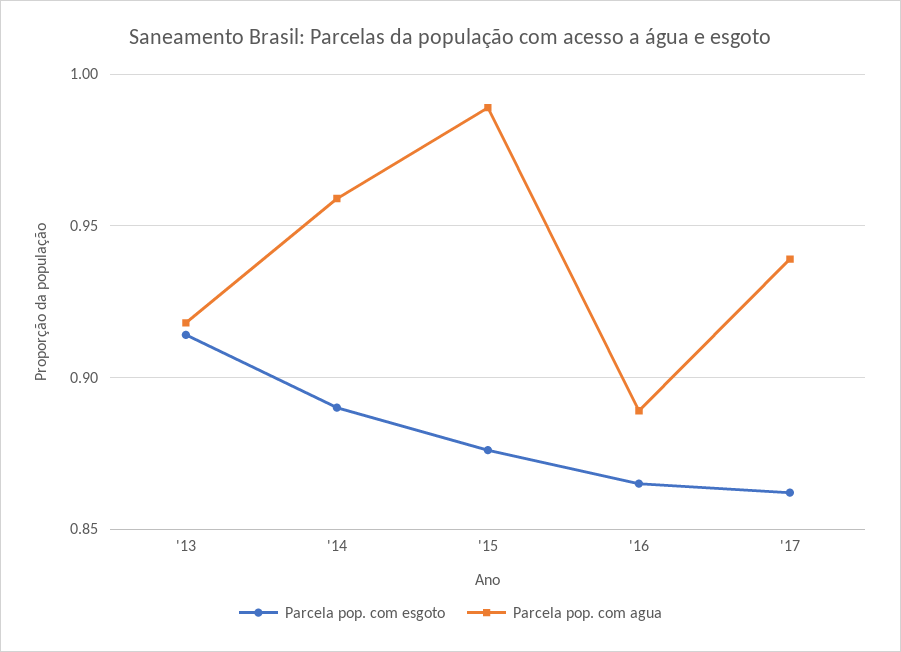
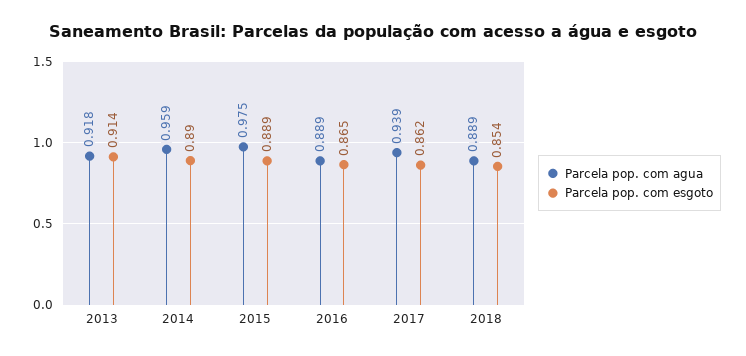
Parcela pop. com esgoto, '15: 0.875 -> 0.889
Parcela pop. com agua, '15: 0.99 -> 0.975
Parcela pop. com agua, 2018: none -> 0.889
Parcela pop. com esgoto, 2018: none -> 0.854

